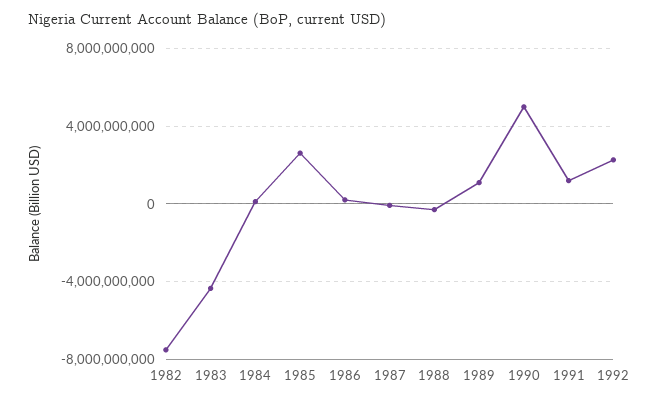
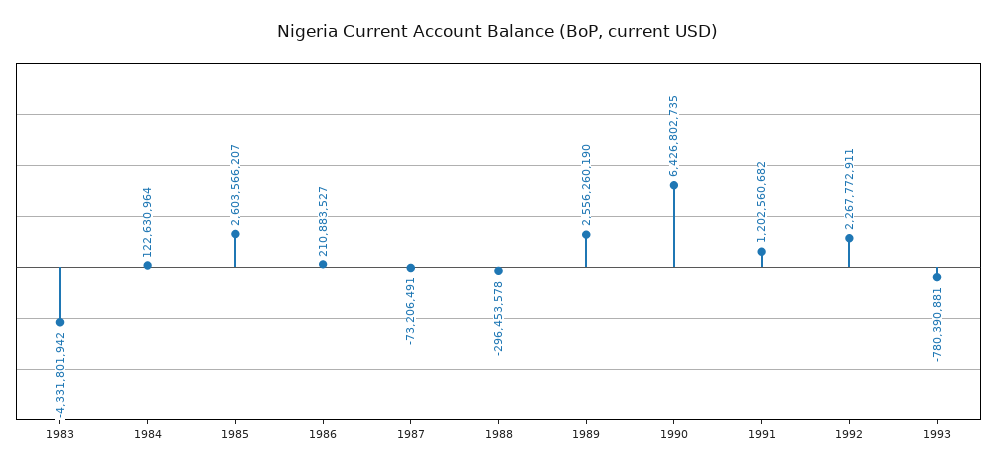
1982: -7500000000 -> none
1989: 1000000000 -> 2556260190
1990: 5000000000 -> 6426802735
1993: none -> -780390881

